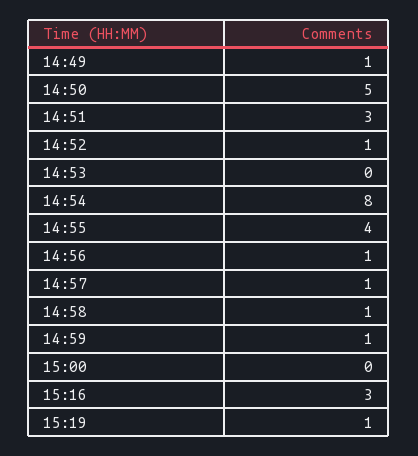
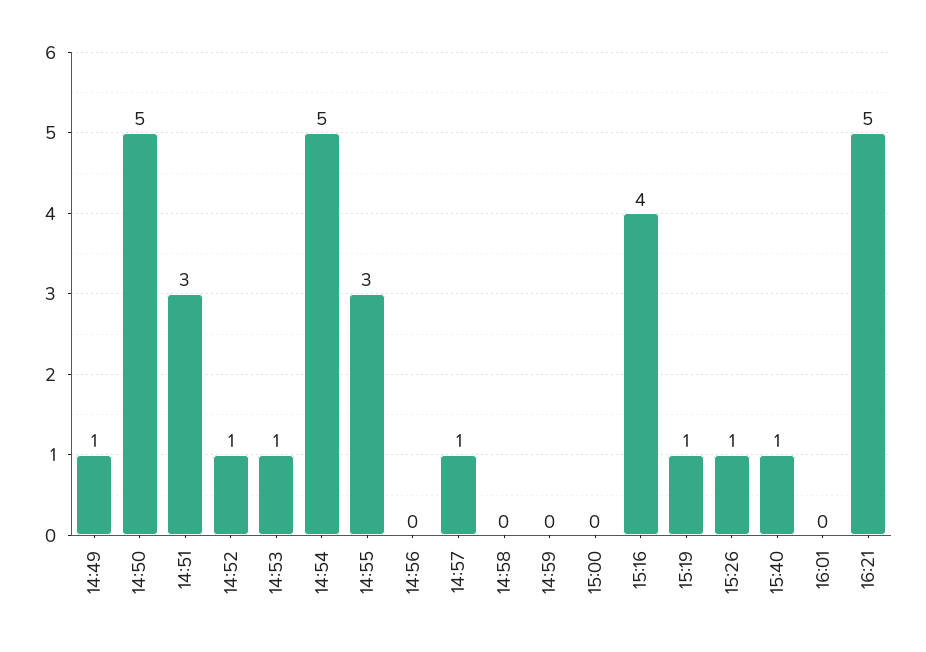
14:53: 0 -> 1
14:54: 8 -> 5
14:55: 4 -> 3
14:56: 1 -> 0
14:58: 1 -> 0
14:59: 1 -> 0
15:16: 3 -> 4
15:26: none -> 1
15:40: none -> 1
16:01: none -> 0
16:21: none -> 5

